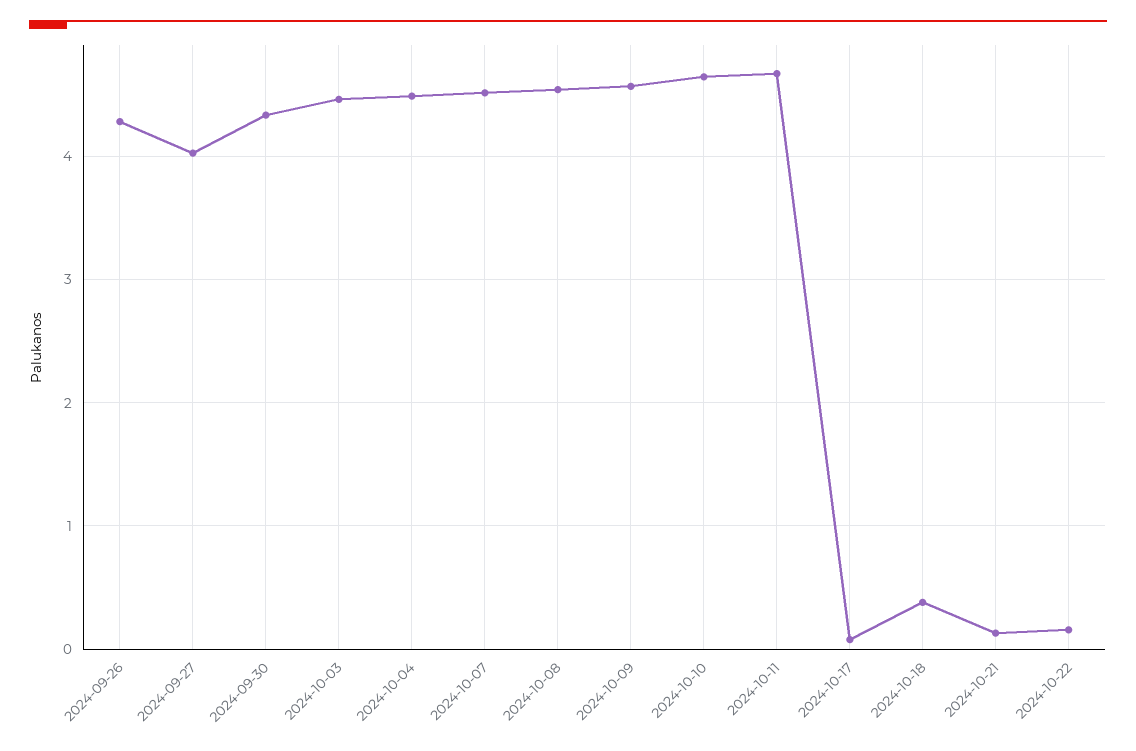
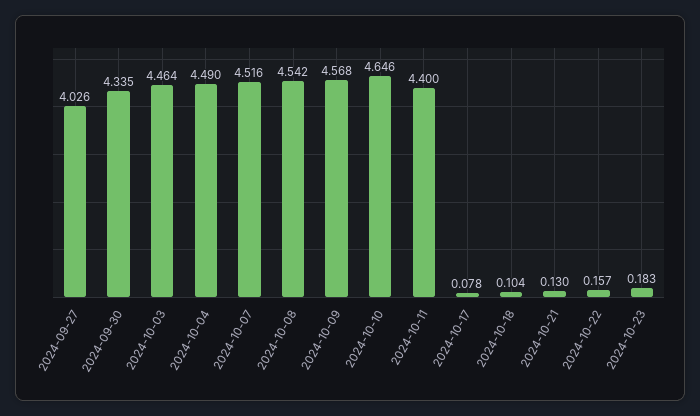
2024-09-26: 4.3 -> none
2024-10-11: 4.7 -> 4.4
2024-10-18: 0.4 -> 0.104
2024-10-23: none -> 0.183

